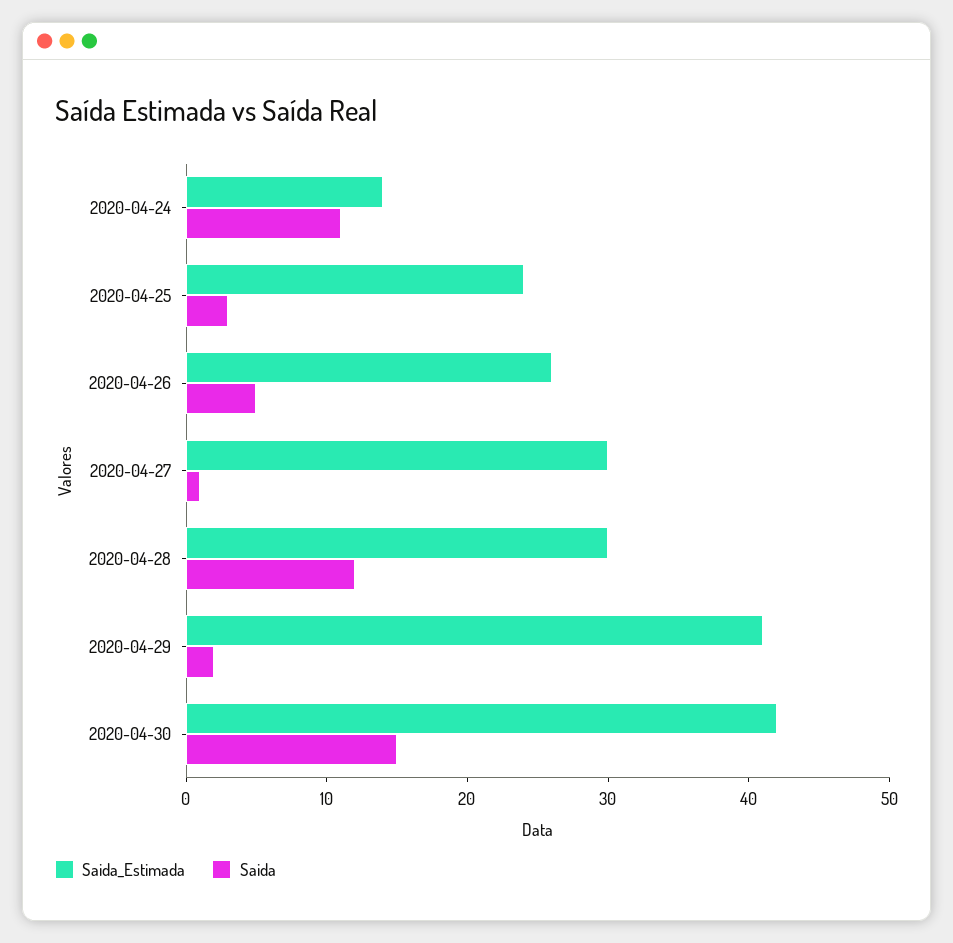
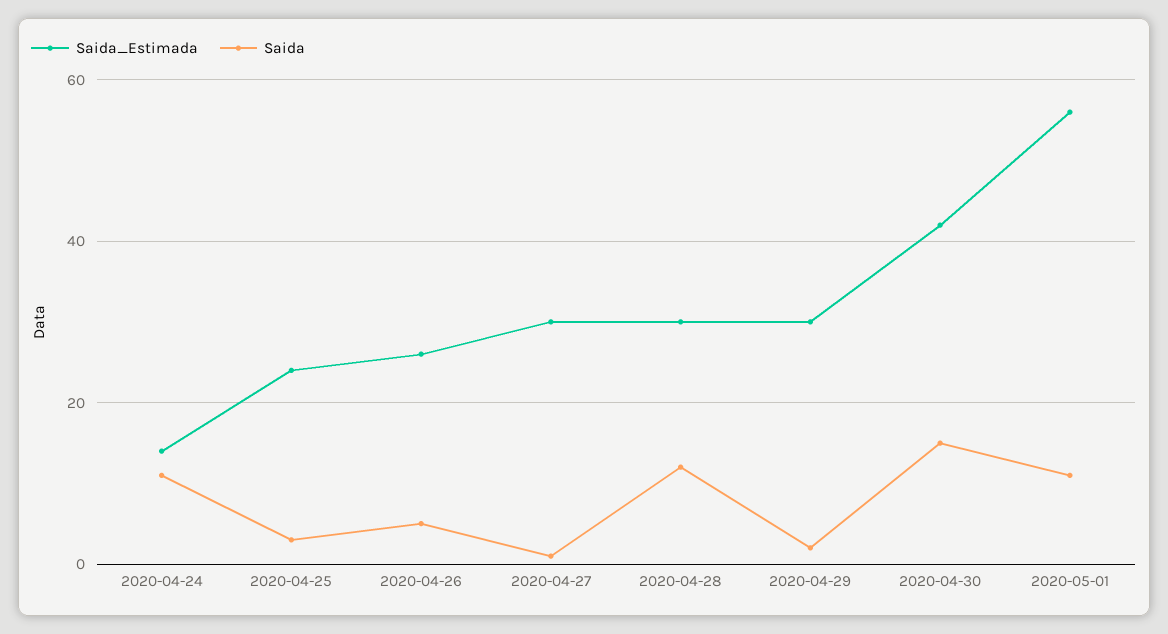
Saida_Estimada, 2020-04-29: 41 -> 30
Saida_Estimada, 2020-05-01: none -> 55
Saida, 2020-05-01: none -> 10

